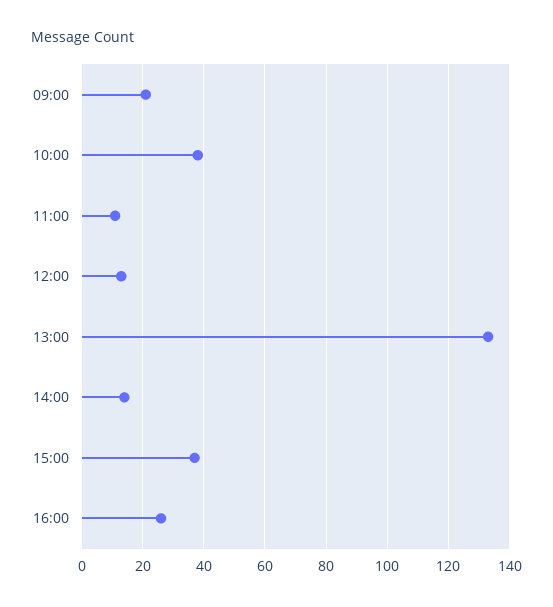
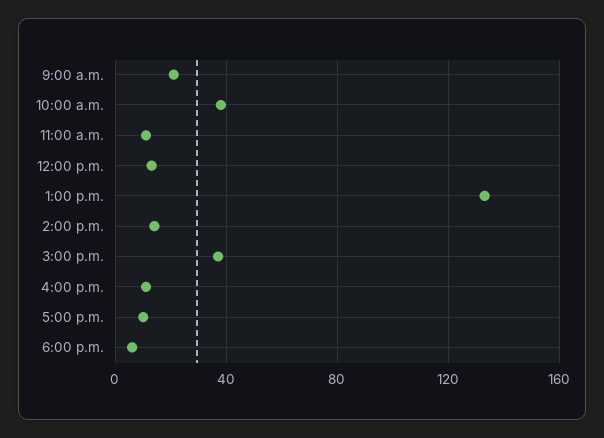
16:00: 25 -> 10
5:00 p.m.: none -> 10
6:00 p.m.: none -> 5

